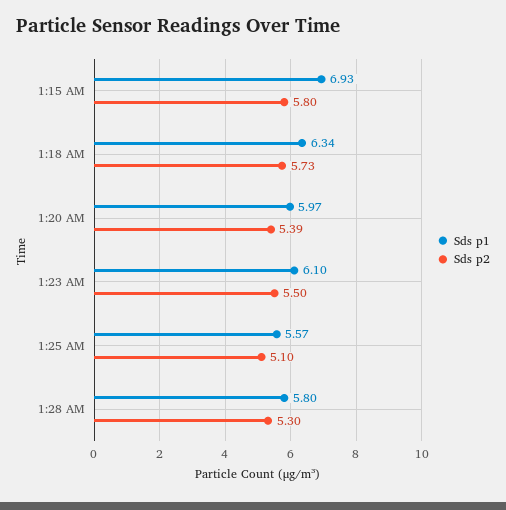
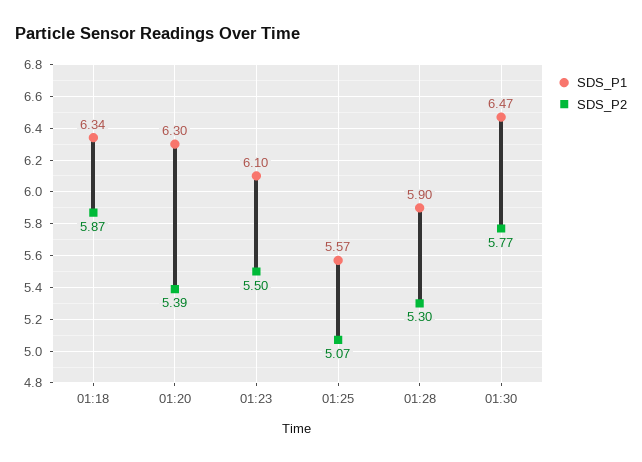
Sds p1, 1:15 AM: 6.93 -> none
Sds p2, 1:15 AM: 5.8 -> none
Sds p2, 1:18 AM: 5.73 -> 5.87
Sds p1, 1:20 AM: 5.97 -> 6.3
Sds p2, 1:25 AM: 5.1 -> 5.07
Sds p1, 1:28 AM: 5.8 -> 5.9
Sds p1, 01:30: none -> 6.47
Sds p2, 01:30: none -> 5.77

